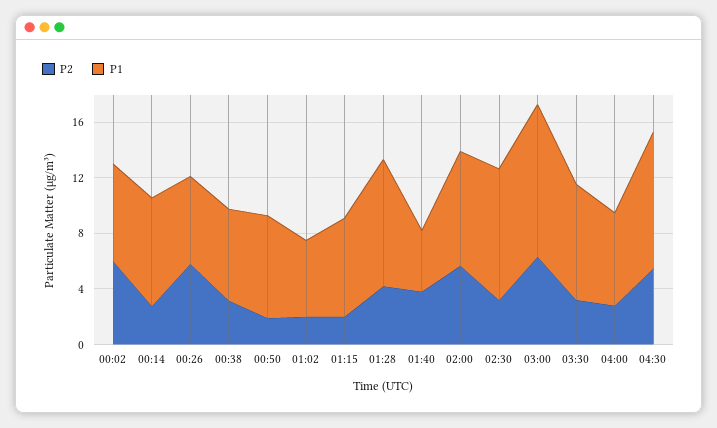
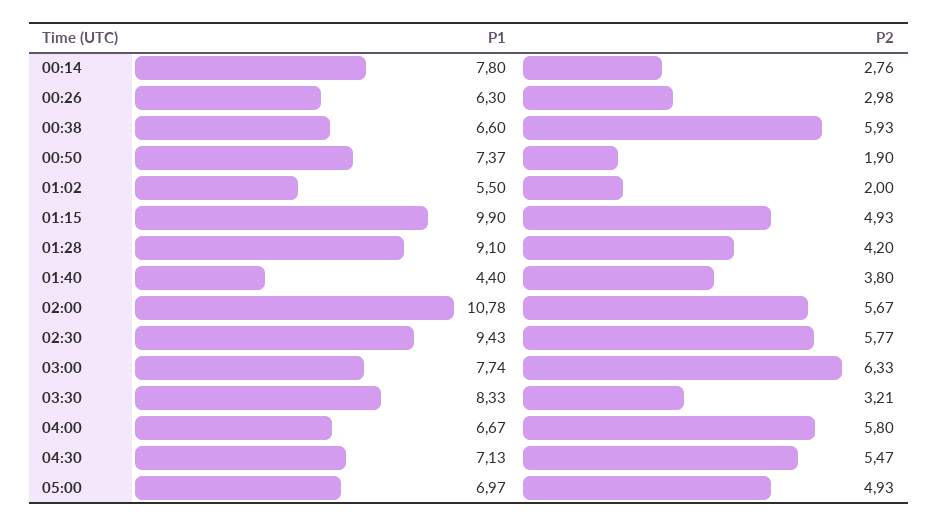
P2, 00:02: 6 -> none
P1, 00:02: 7 -> none
P2, 00:26: 6 -> 2.98
P2, 00:38: 3 -> 5.93
P2, 01:15: 2 -> 4.93
P1, 01:15: 7 -> 9.9
P1, 02:00: 8 -> 10.78
P2, 02:30: 3 -> 5.77
P1, 03:00: 11 -> 7.74
P2, 04:00: 3 -> 5.8
P1, 04:30: 10 -> 7.13
P1, 05:00: none -> 6.97
P2, 05:00: none -> 4.93

